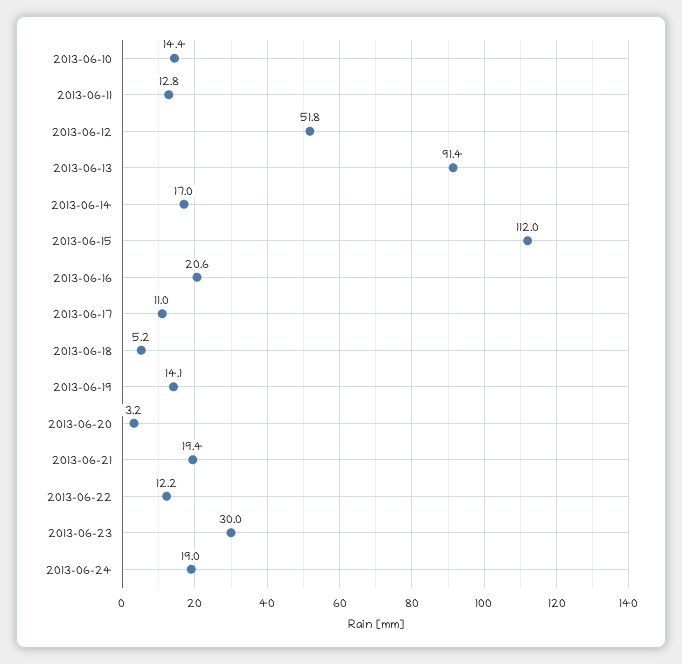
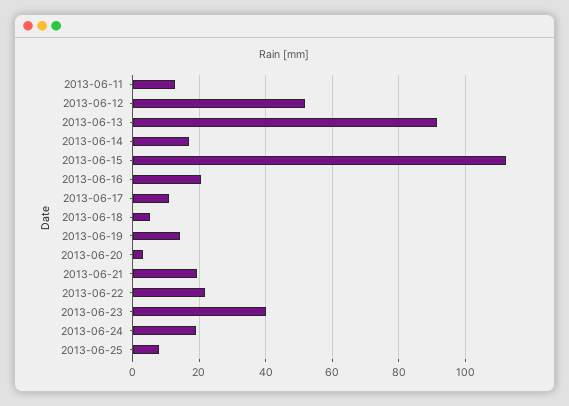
2013-06-10: 14.4 -> none
2013-06-22: 12.2 -> 22
2013-06-23: 30 -> 40
2013-06-25: none -> 8

